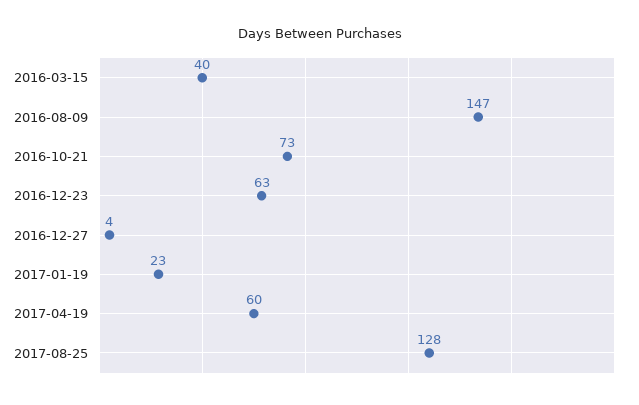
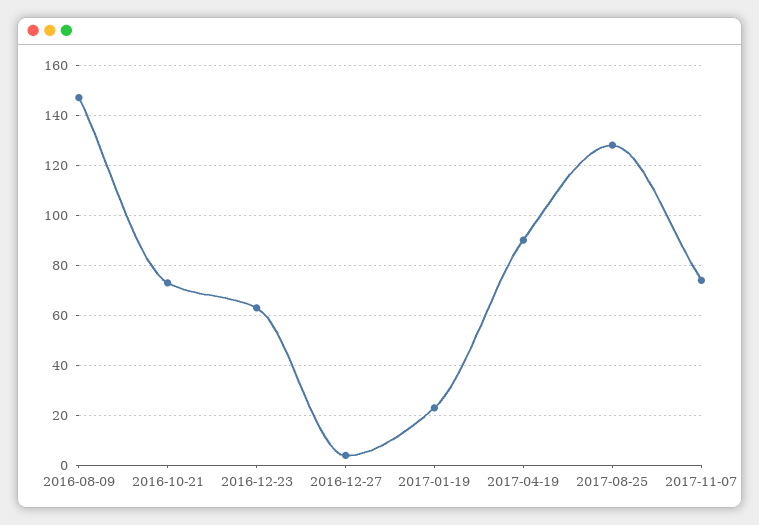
2016-03-15: 40 -> none
2017-04-19: 60 -> 90
2017-11-07: none -> 75

